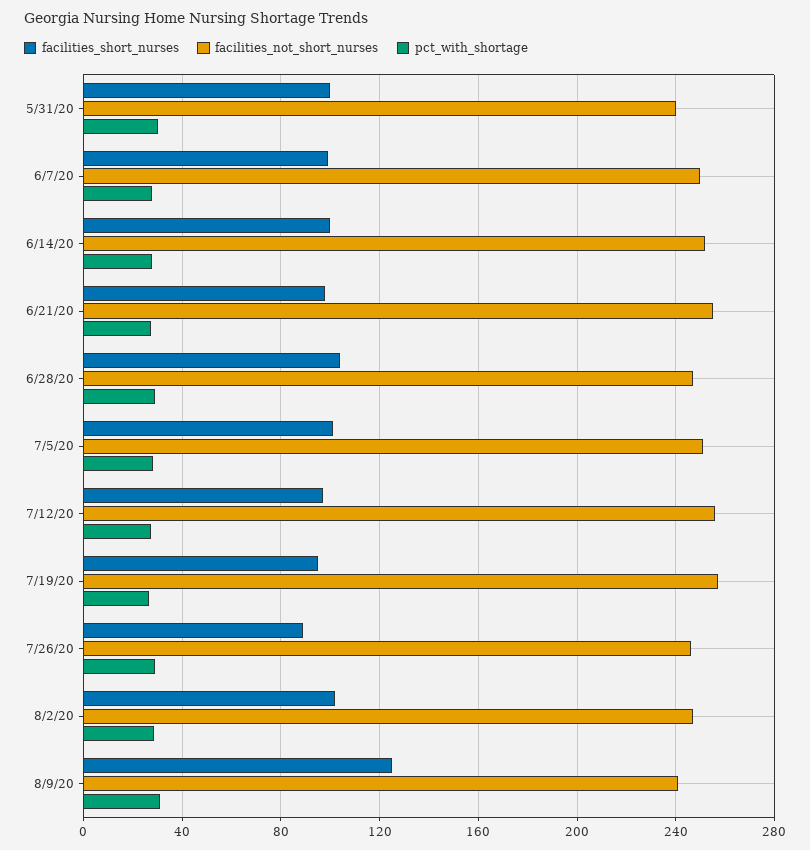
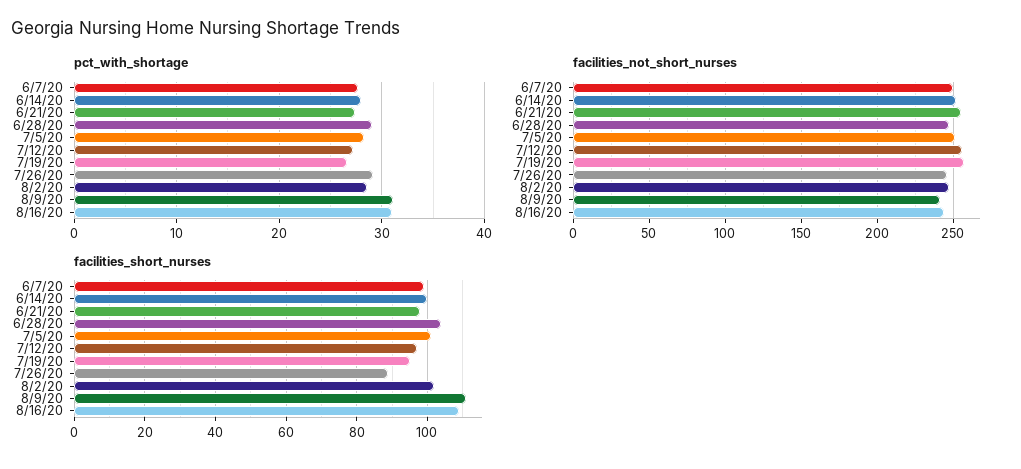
facilities_short_nurses, 5/31/20: 100 -> none
facilities_not_short_nurses, 5/31/20: 240 -> none
pct_with_shortage, 5/31/20: 30 -> none
facilities_short_nurses, 8/9/20: 125 -> 110
pct_with_shortage, 8/16/20: none -> 31
facilities_not_short_nurses, 8/16/20: none -> 245
facilities_short_nurses, 8/16/20: none -> 110

